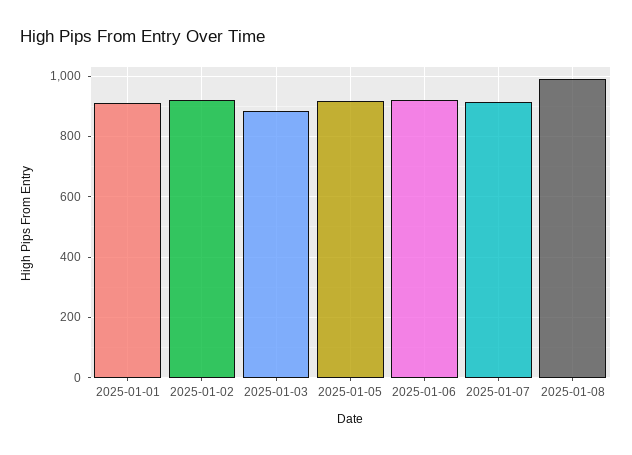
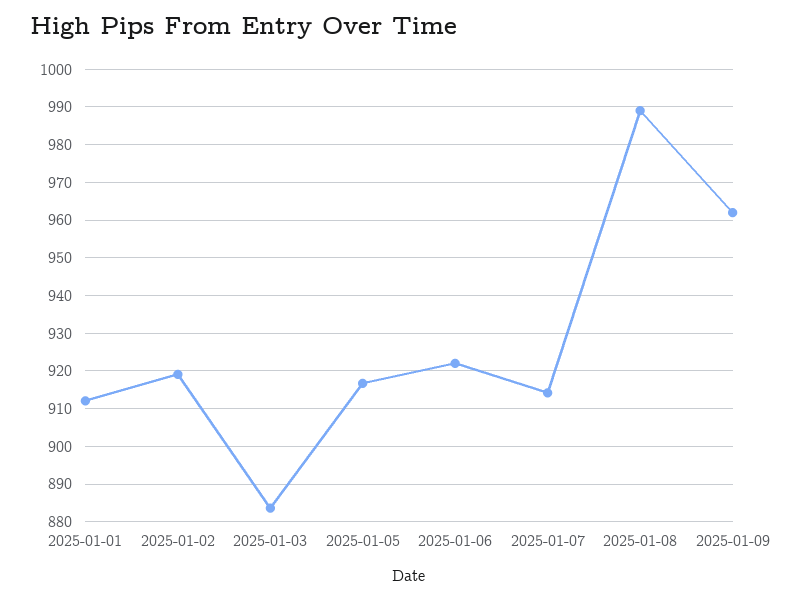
2025-01-09: none -> 962

